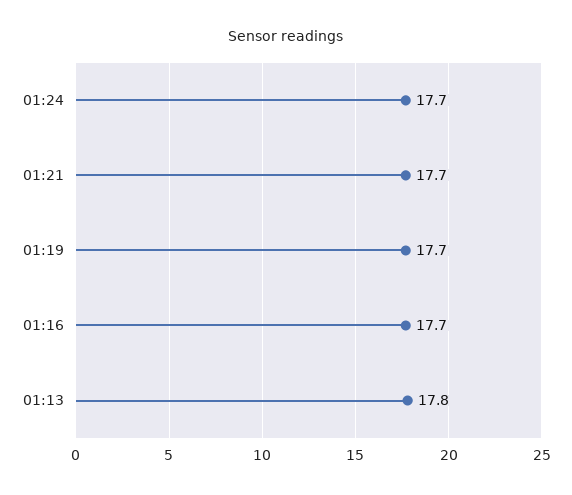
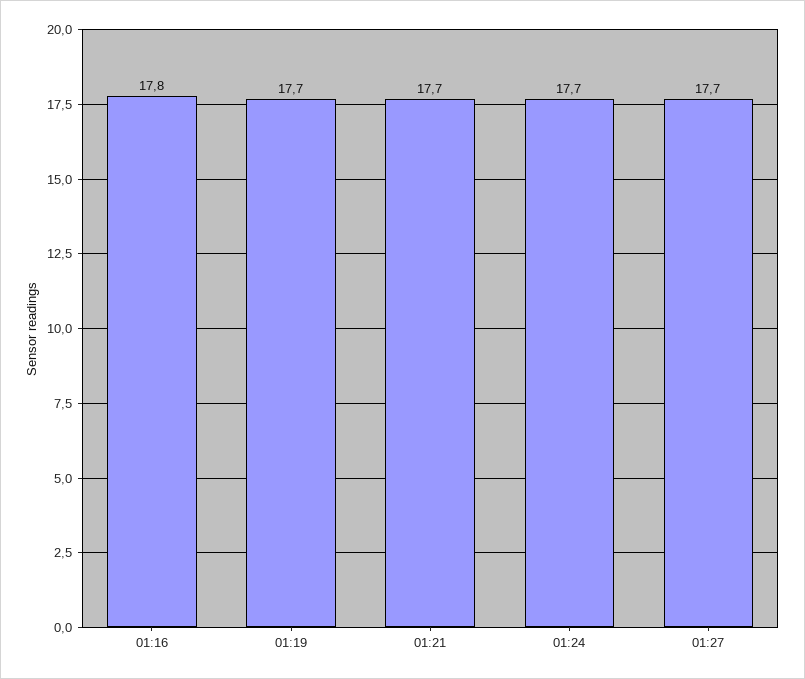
01:16: 17.7 -> 17.8
01:13: 17.8 -> none
01:27: none -> 17.7

